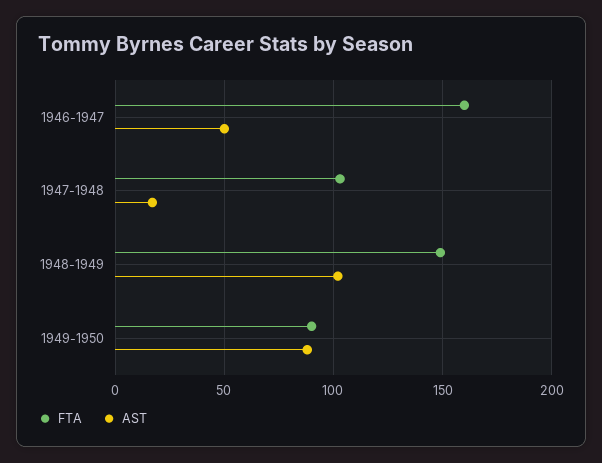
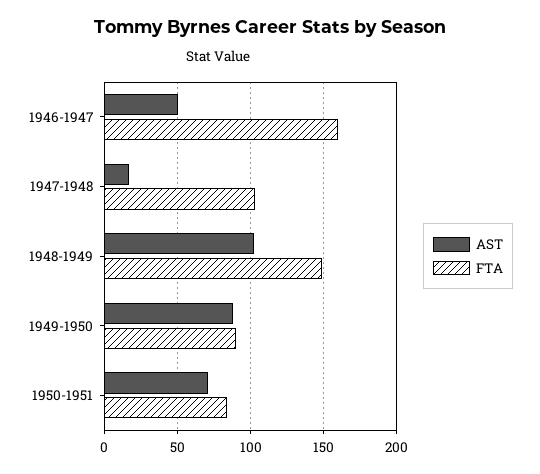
AST, 1950-1951: none -> 70
FTA, 1950-1951: none -> 85

